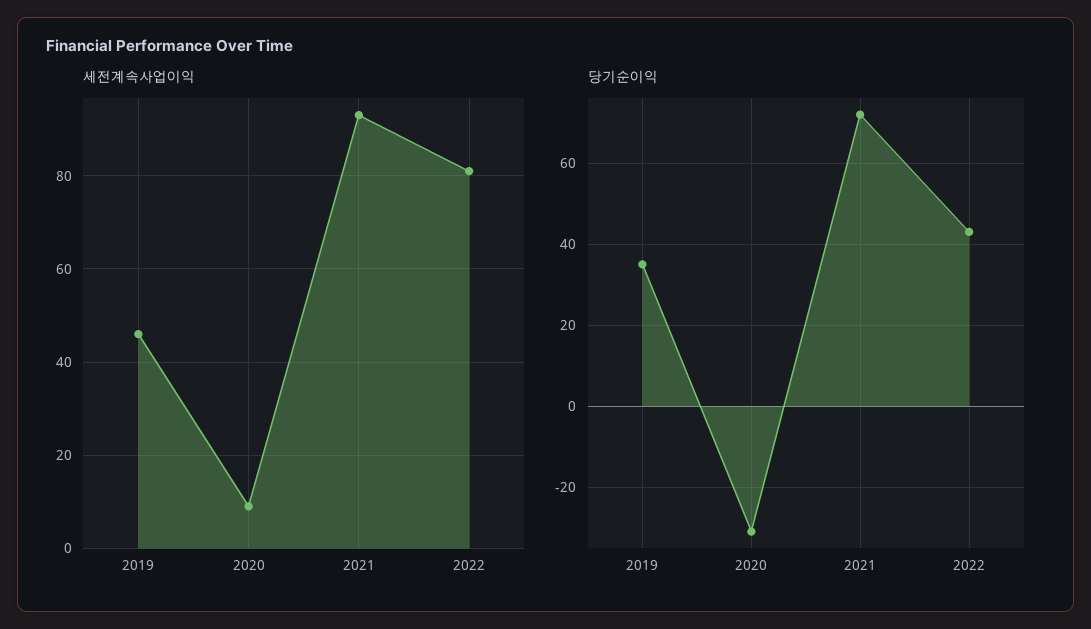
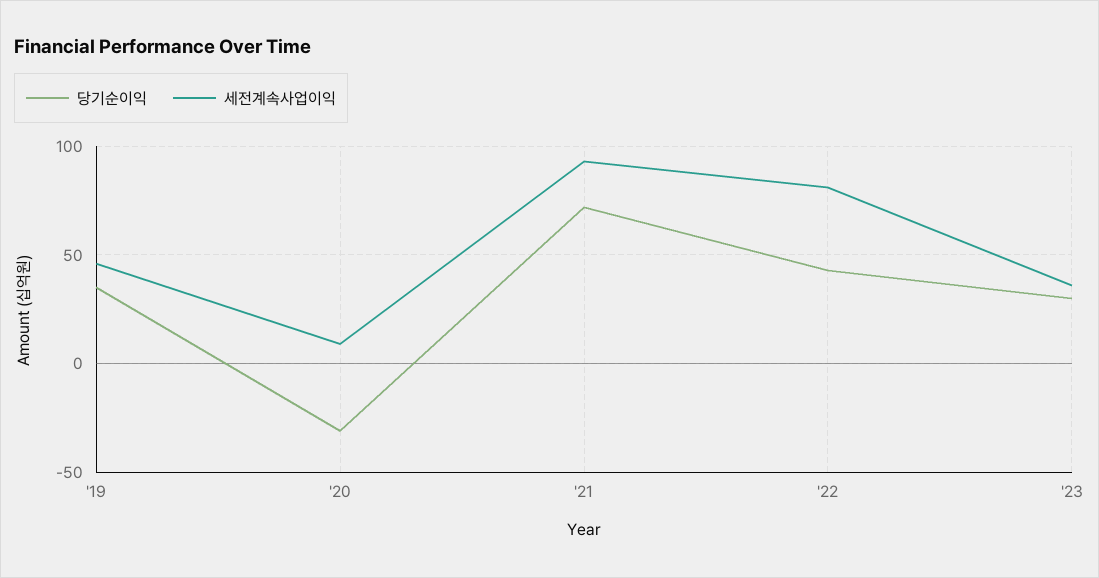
당기순이익, '23: none -> 30
세전계속사업이익, '23: none -> 35

